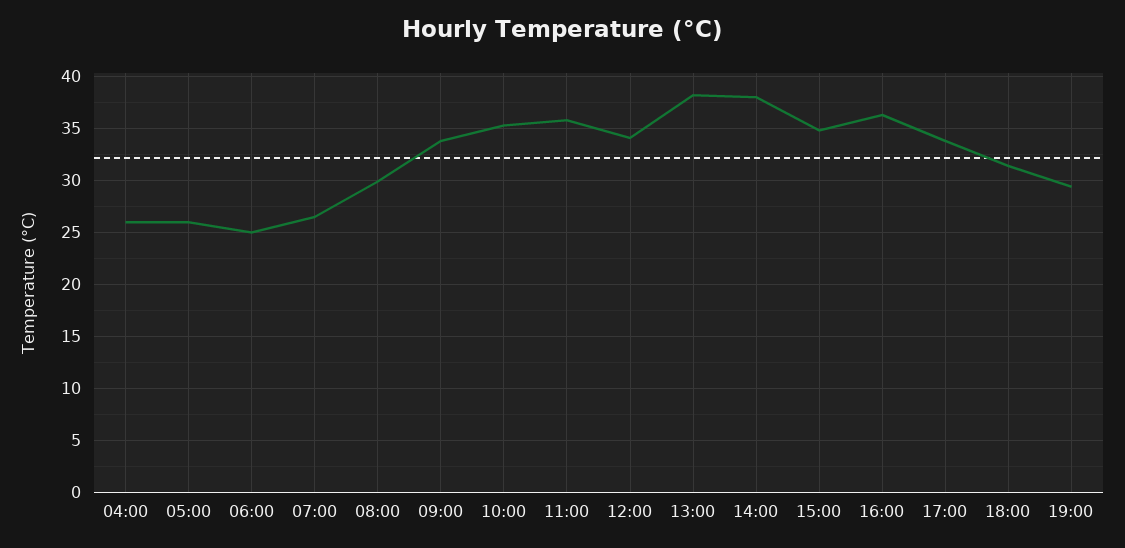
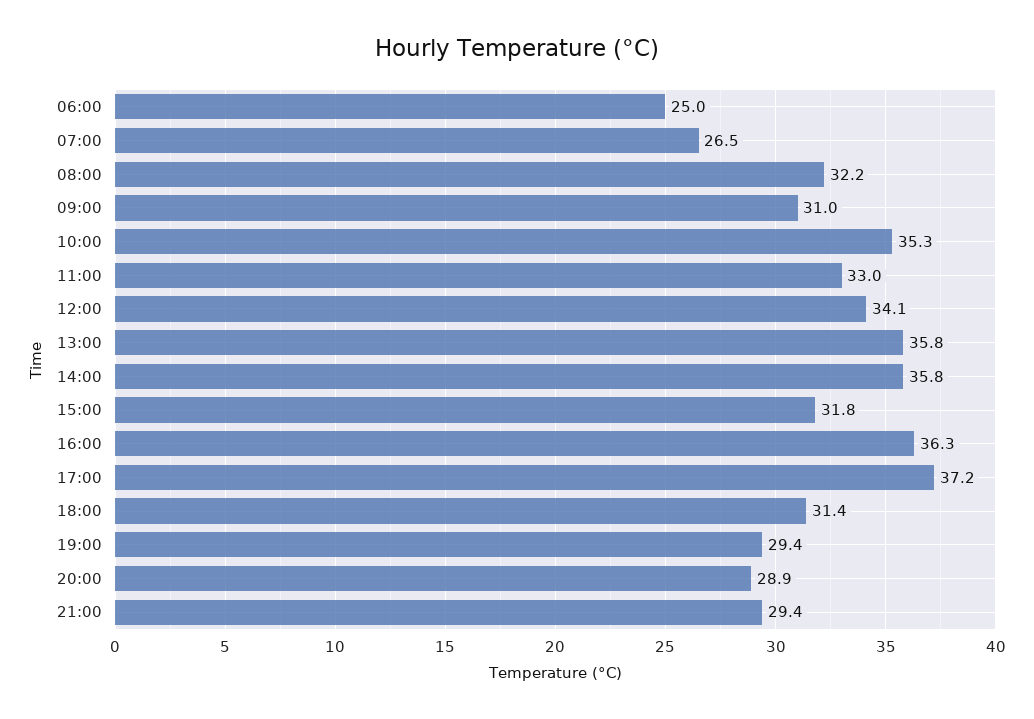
04:00: 26 -> none
05:00: 26 -> none
08:00: 30 -> 32.2
09:00: 34 -> 31
11:00: 36 -> 33
13:00: 38 -> 35.8
14:00: 38 -> 35.8
15:00: 35 -> 31.8
17:00: 34 -> 37.2
20:00: none -> 28.9
21:00: none -> 29.4

